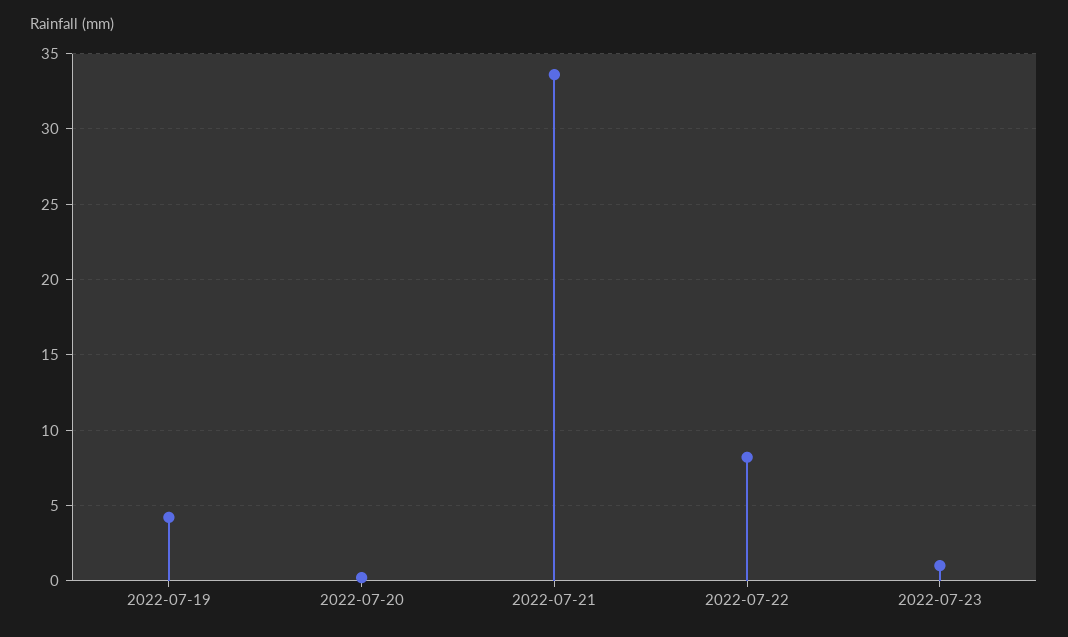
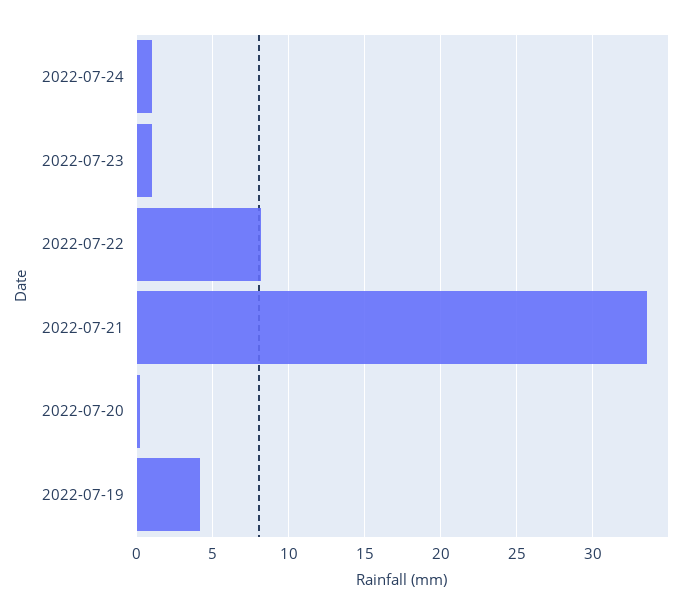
2022-07-24: none -> 1

